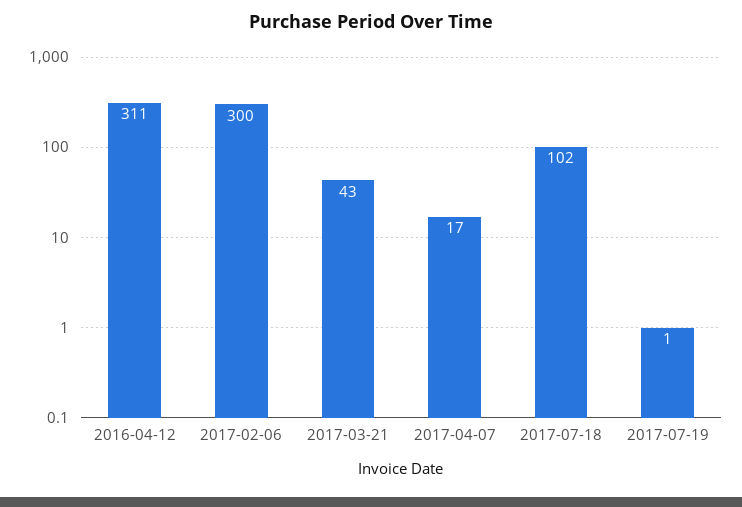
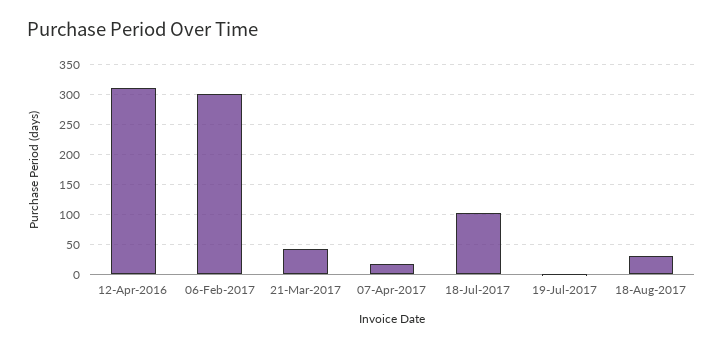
18-Aug-2017: none -> 30

